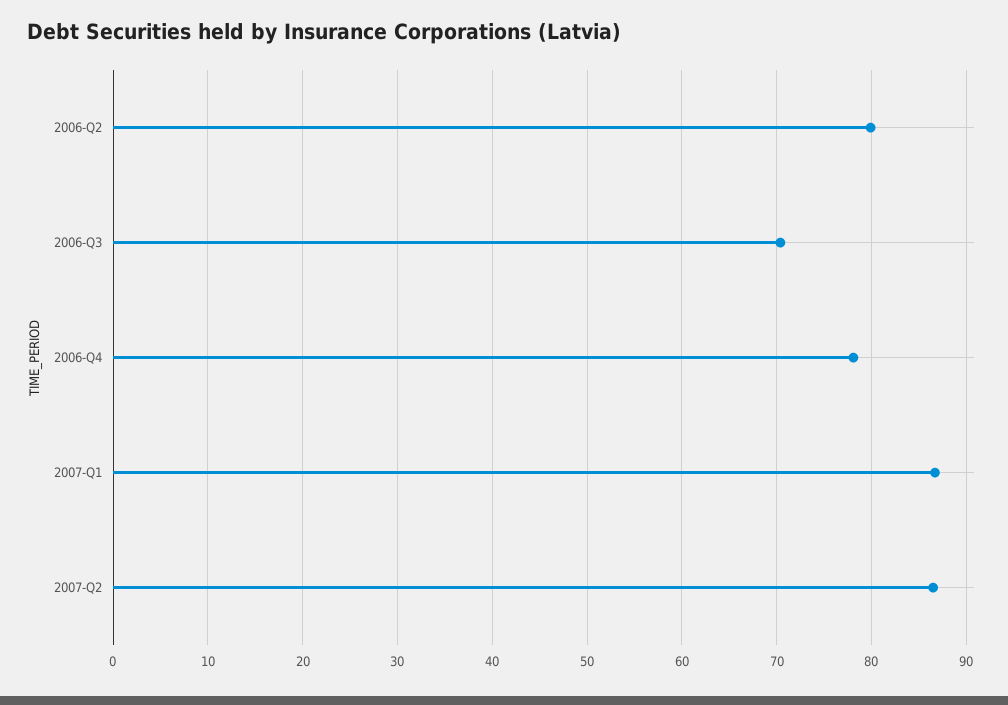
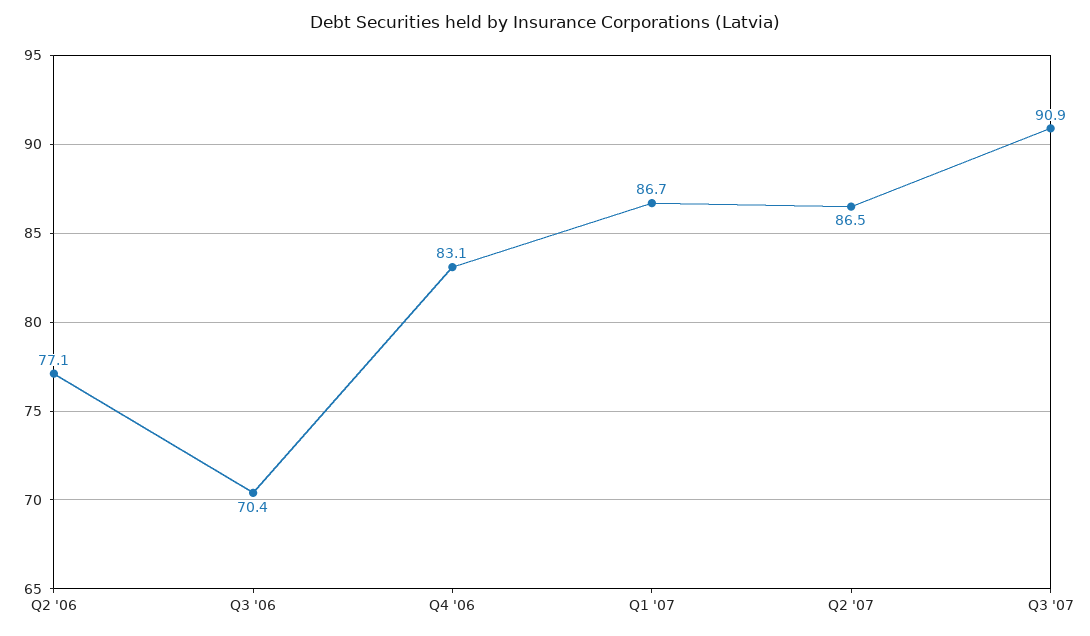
2006-Q2: 80 -> 77.1
2006-Q4: 78 -> 83.1
Q3 '07: none -> 90.9

